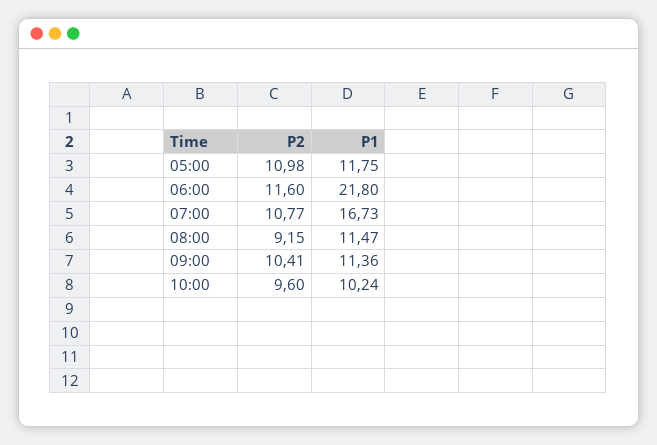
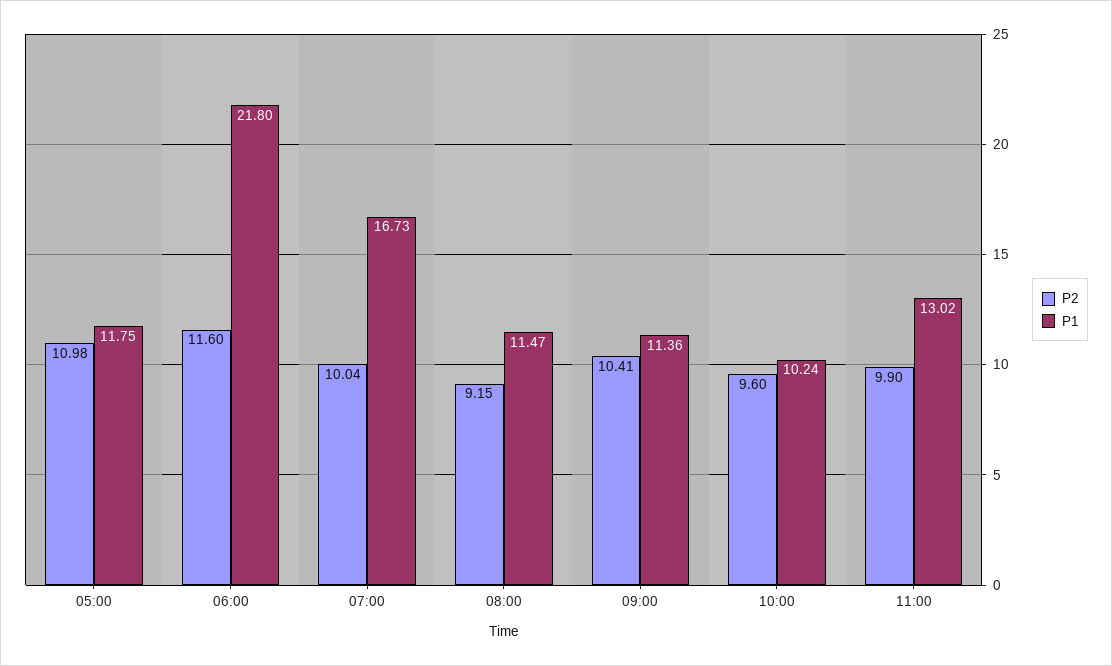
P2, 07:00: 10.77 -> 10.04
P2, 11:00: none -> 9.9
P1, 11:00: none -> 13.02

